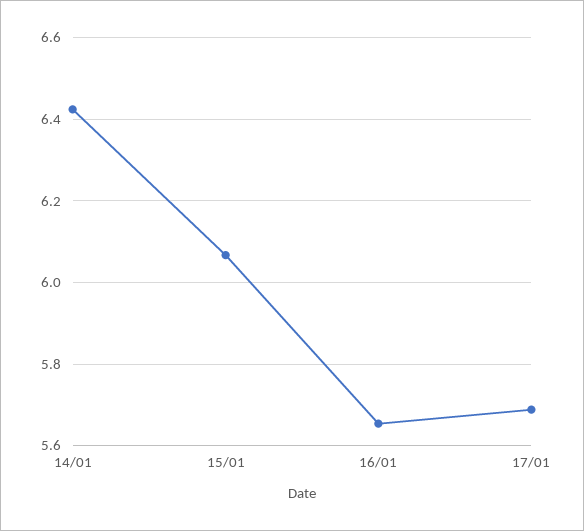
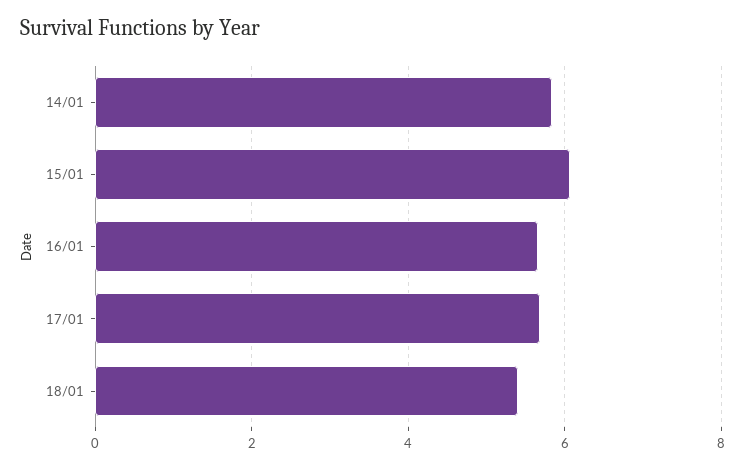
14/01: 6.42 -> 5.8
18/01: none -> 5.4

